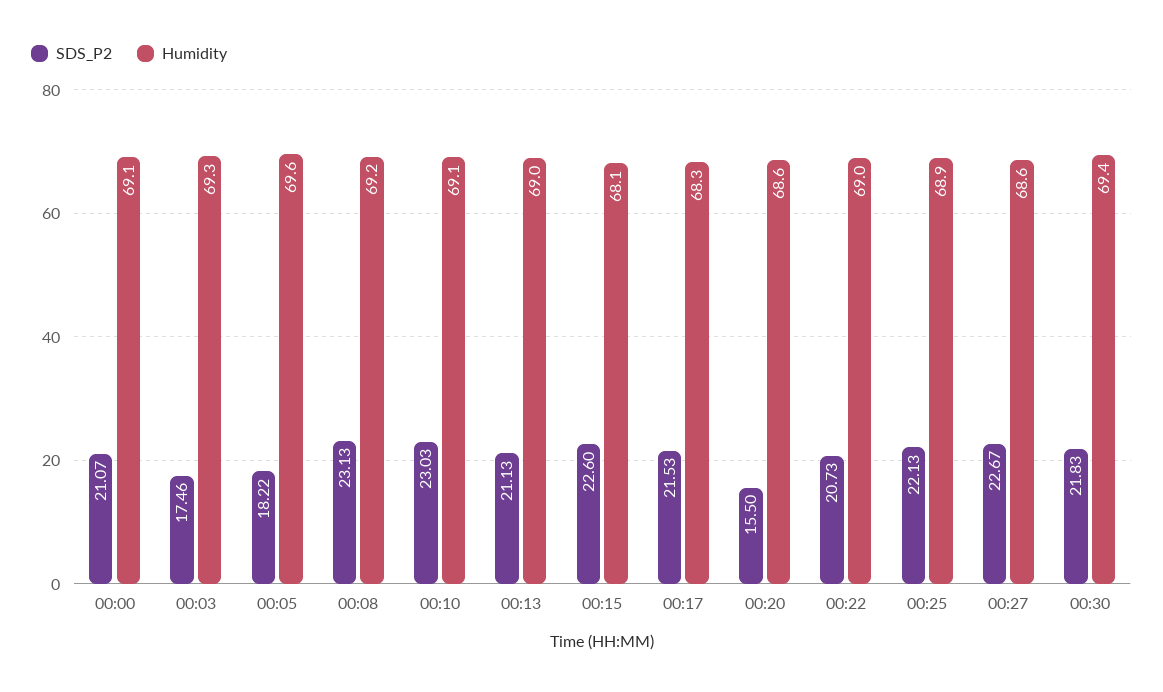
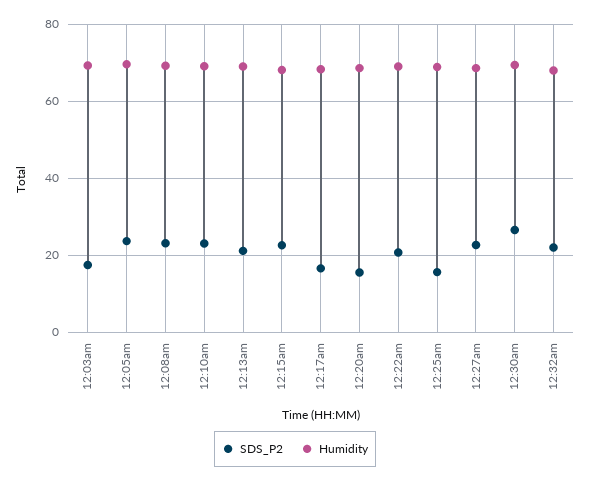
SDS_P2, 00:00: 21.07 -> none
Humidity, 00:00: 69.1 -> none
SDS_P2, 00:05: 18.22 -> 24
SDS_P2, 00:17: 21.53 -> 16
SDS_P2, 00:25: 22.13 -> 16
SDS_P2, 00:30: 21.83 -> 26
SDS_P2, 12:32am: none -> 22
Humidity, 12:32am: none -> 68

